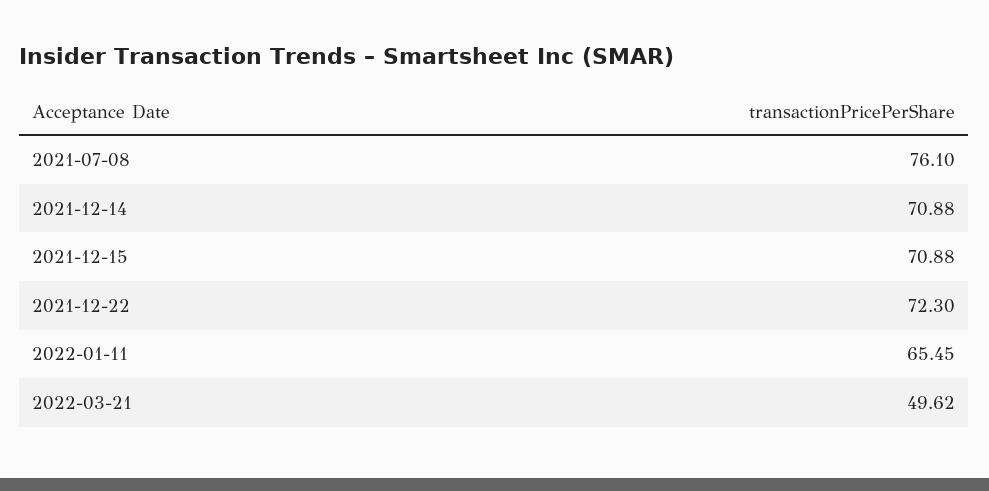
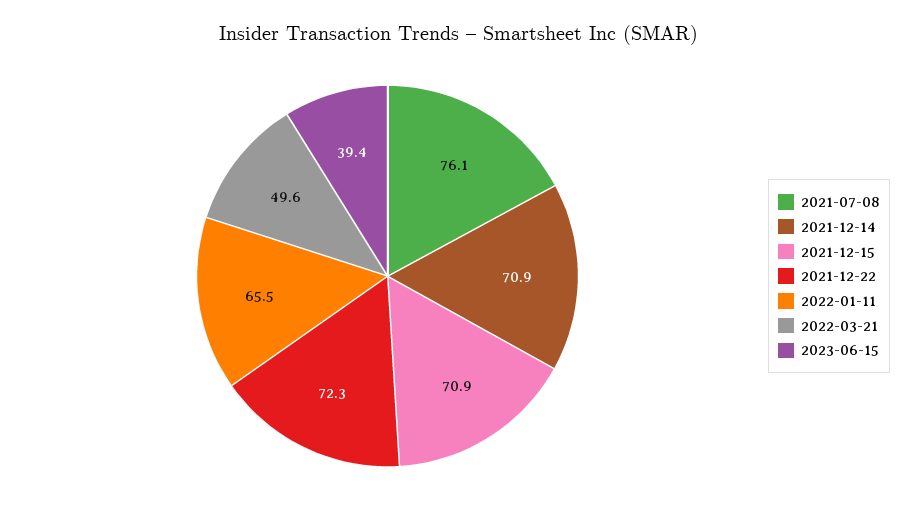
2023-06-15: none -> 39.4

